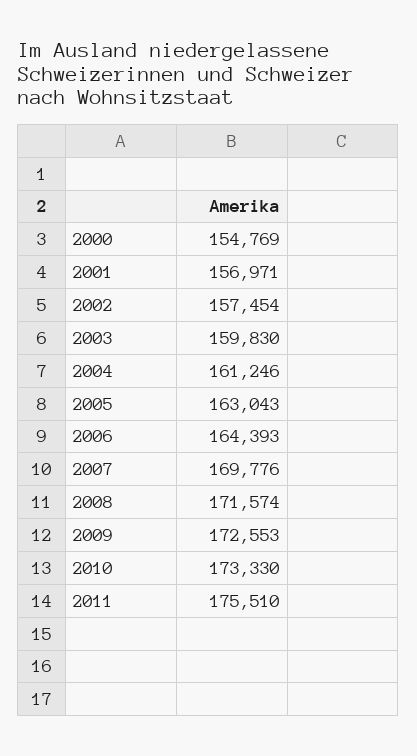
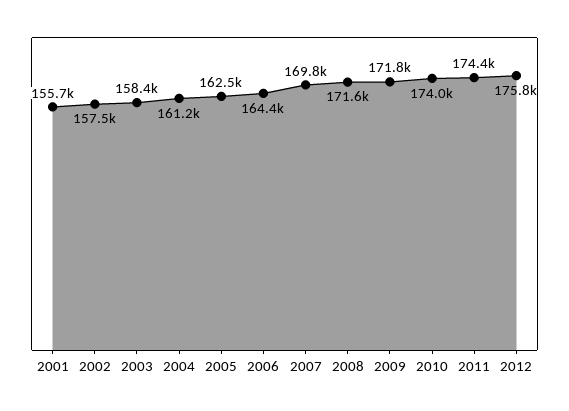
2000: 154769 -> none
2001: 156971 -> 155700
2003: 159830 -> 158400
2005: 163043 -> 162500
2009: 172553 -> 171800
2010: 173330 -> 174000
2011: 175510 -> 174400
2012: none -> 175800

